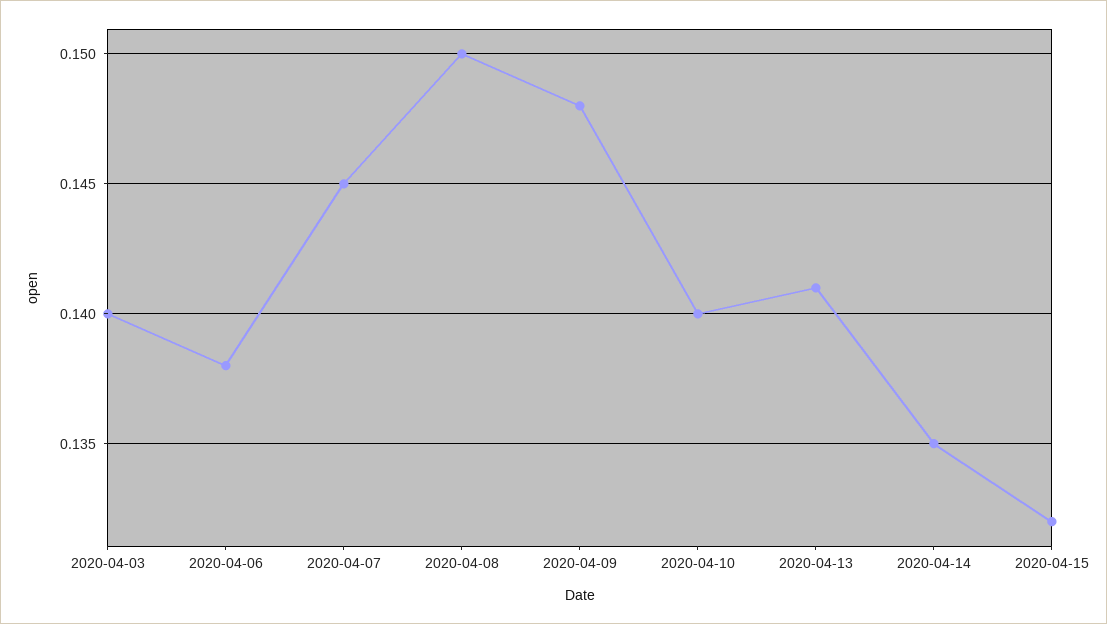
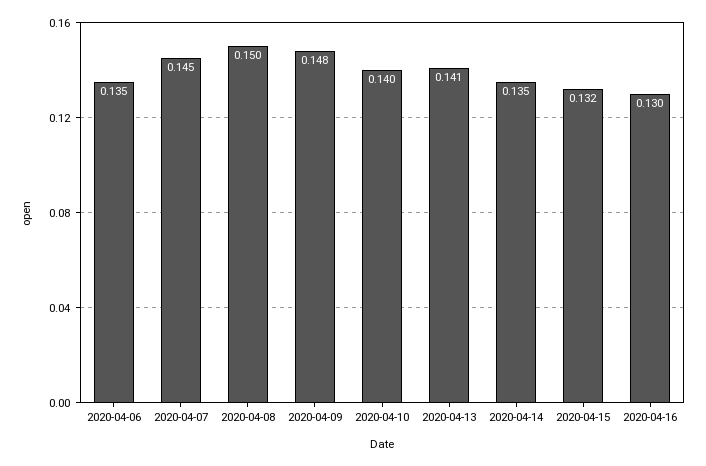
2020-04-03: 0.14 -> none
2020-04-06: 0.138 -> 0.135
2020-04-16: none -> 0.13

